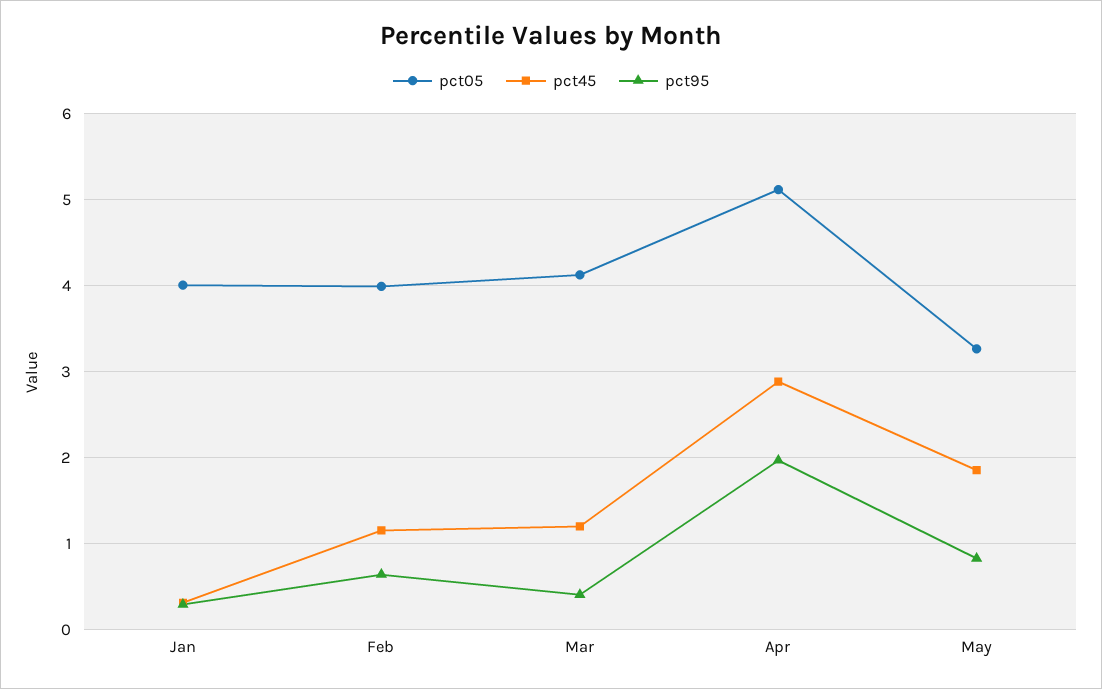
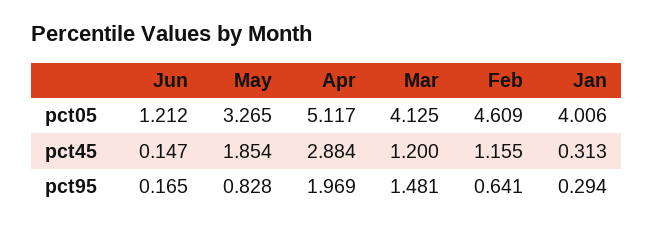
pct05, Feb: 4 -> 4.609
pct95, Mar: 0.4 -> 1.481
pct05, Jun: none -> 1.212
pct45, Jun: none -> 0.147
pct95, Jun: none -> 0.165

